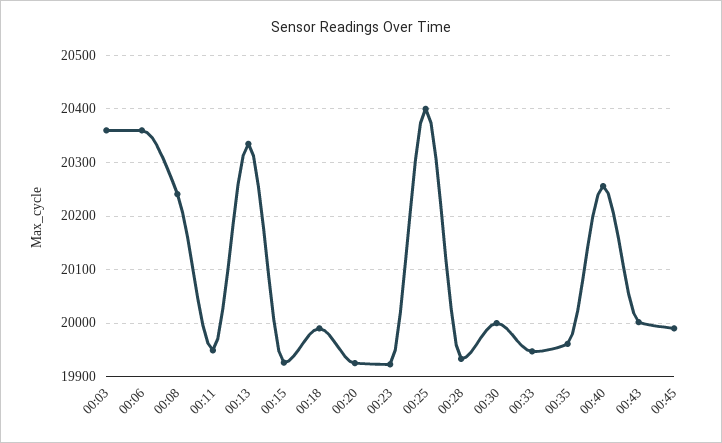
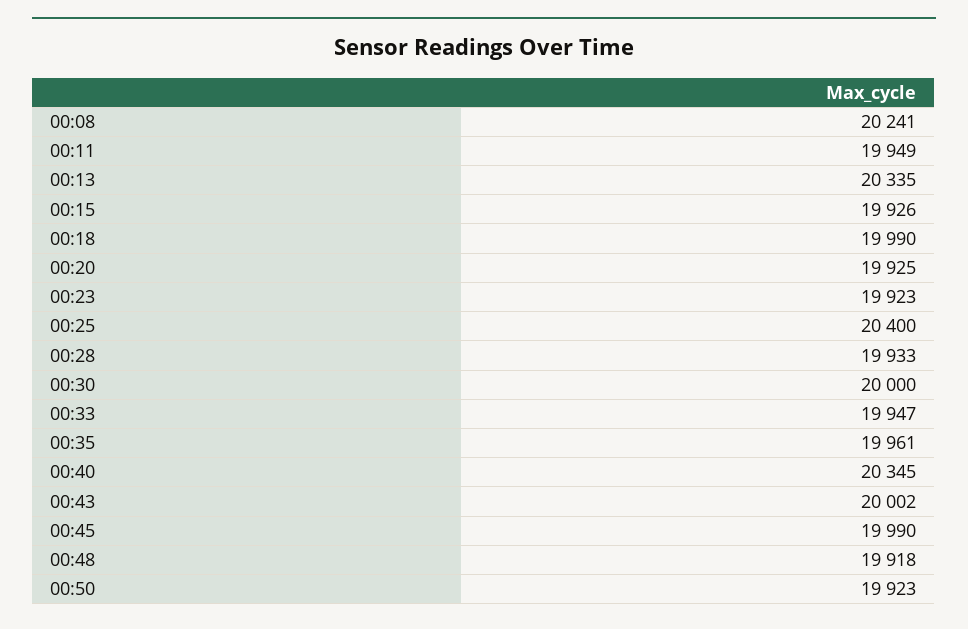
00:03: 20360 -> none
00:06: 20360 -> none
00:40: 20260 -> 20345
00:48: none -> 19918
00:50: none -> 19923

